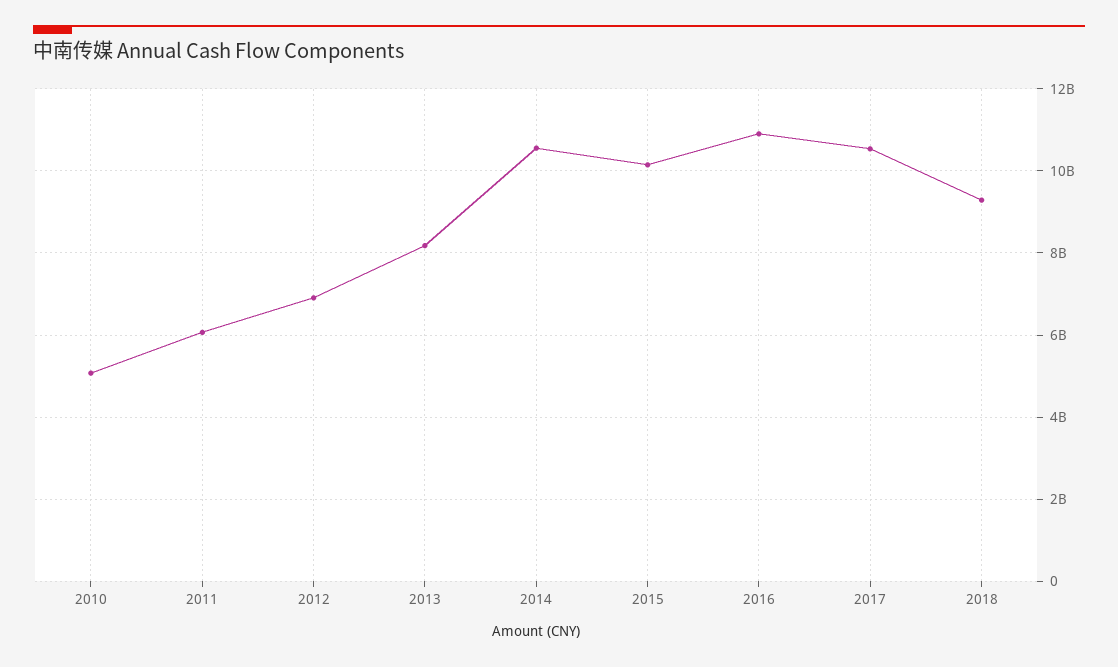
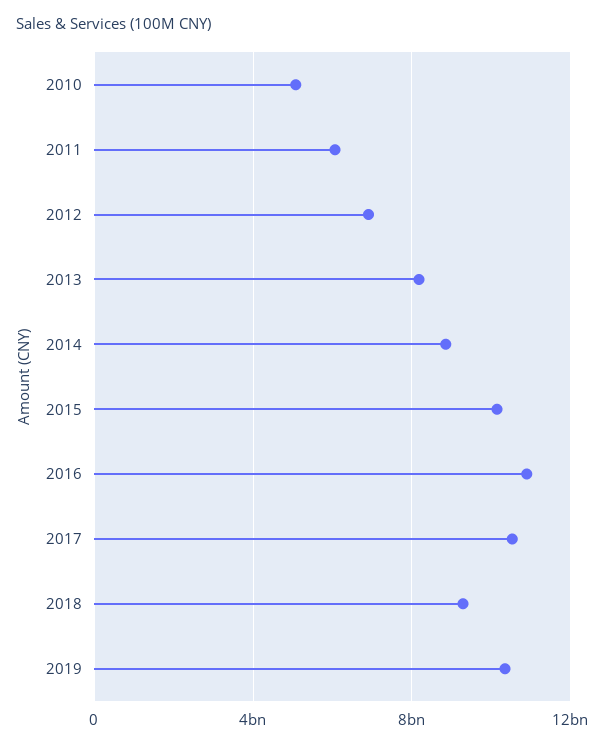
2014: 10600000000 -> 9000000000
2019: none -> 10500000000

